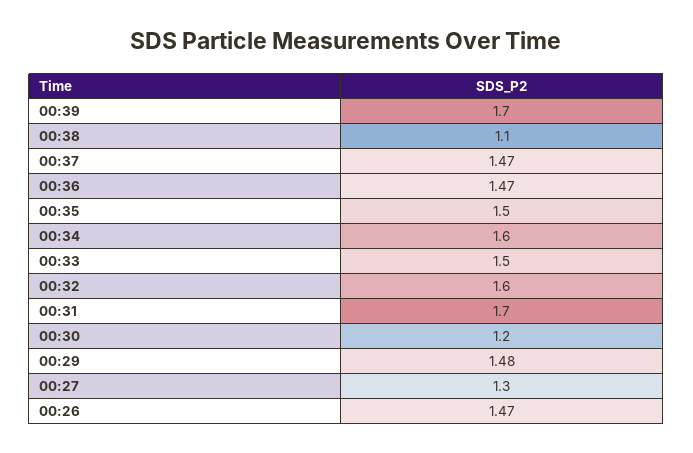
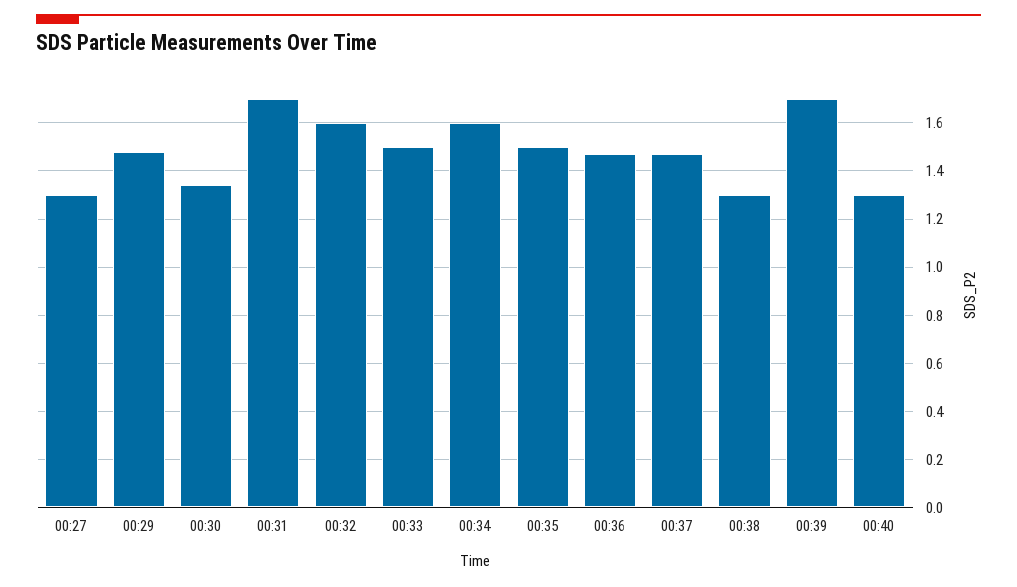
00:38: 1.1 -> 1.3
00:30: 1.2 -> 1.35
00:26: 1.47 -> none
00:40: none -> 1.3

